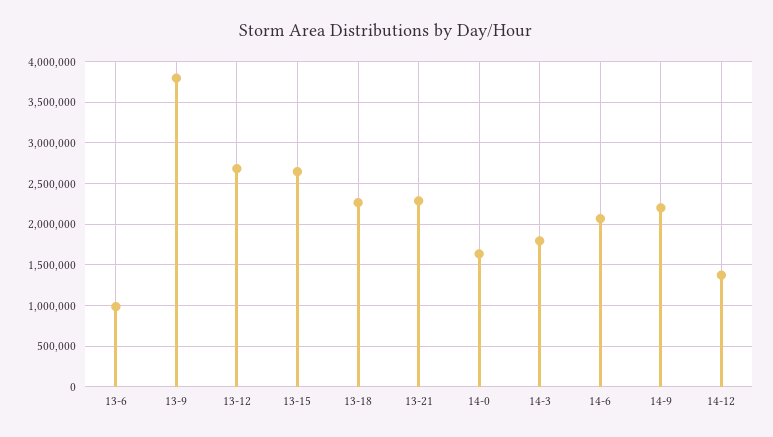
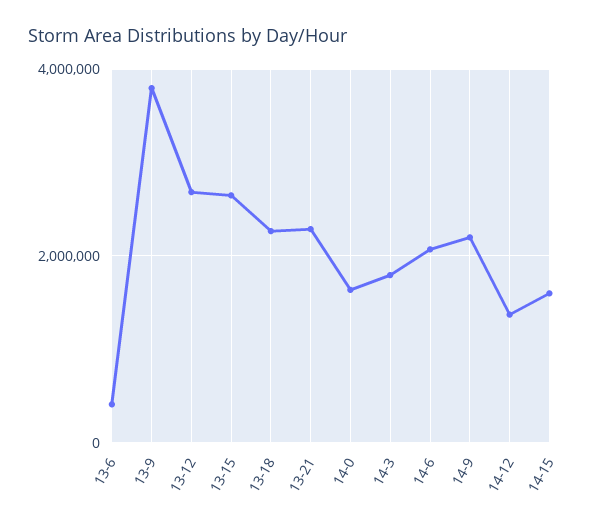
13-6: 1000000 -> 400000
14-15: none -> 1600000

